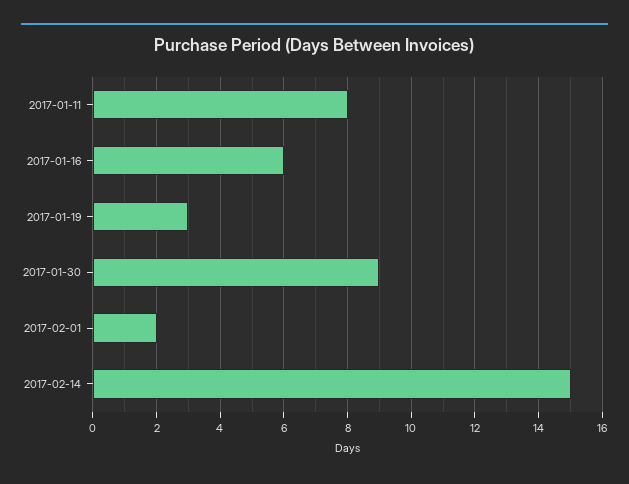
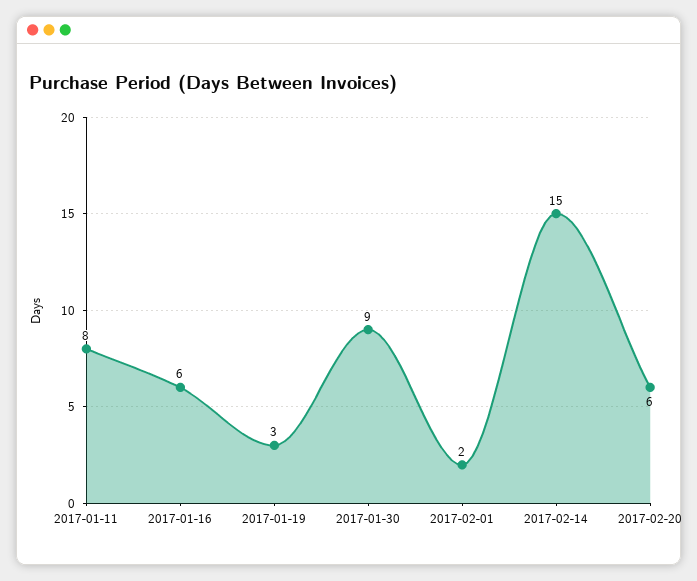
2017-02-20: none -> 6

